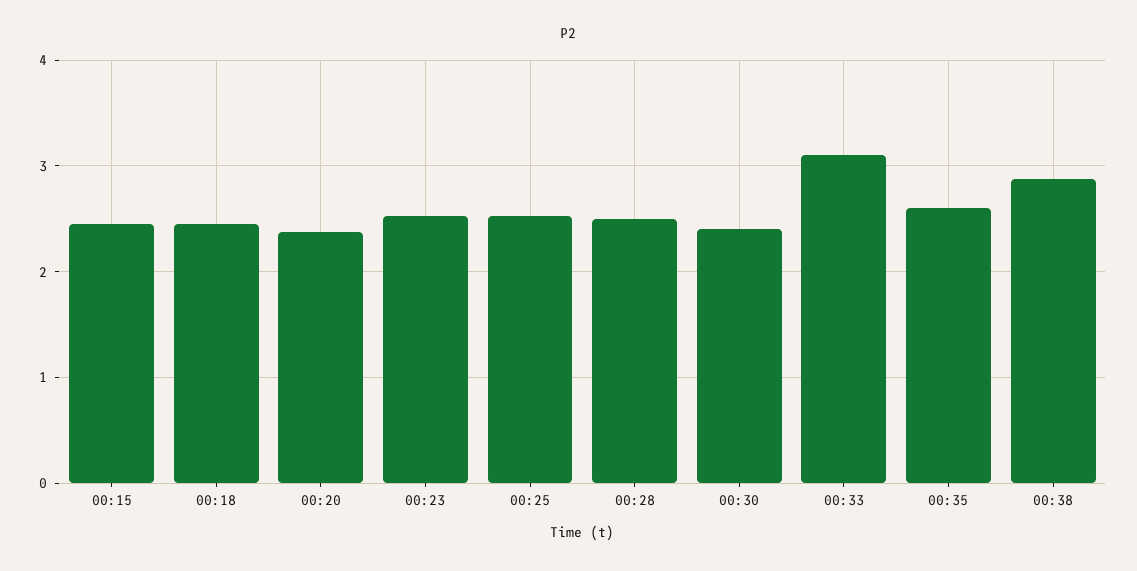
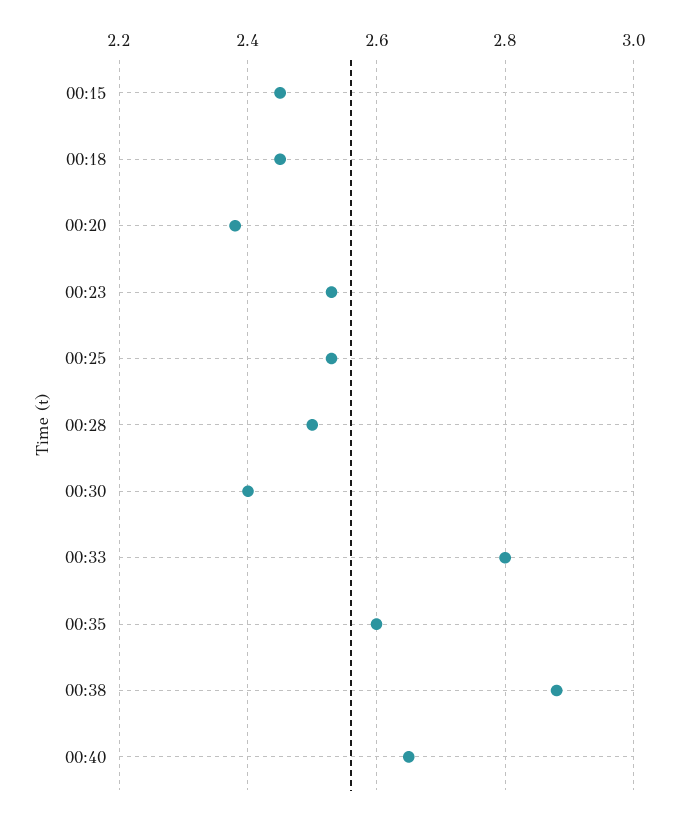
00:33: 3.1 -> 2.8
00:40: none -> 2.65

